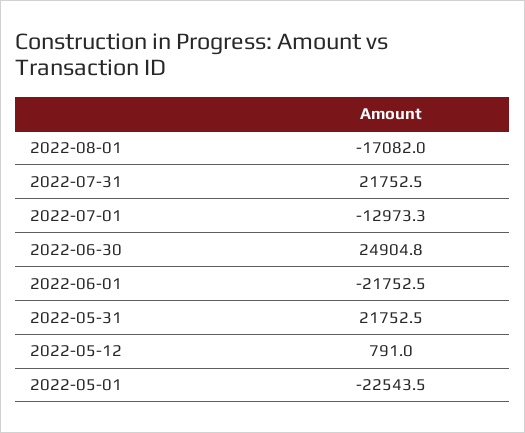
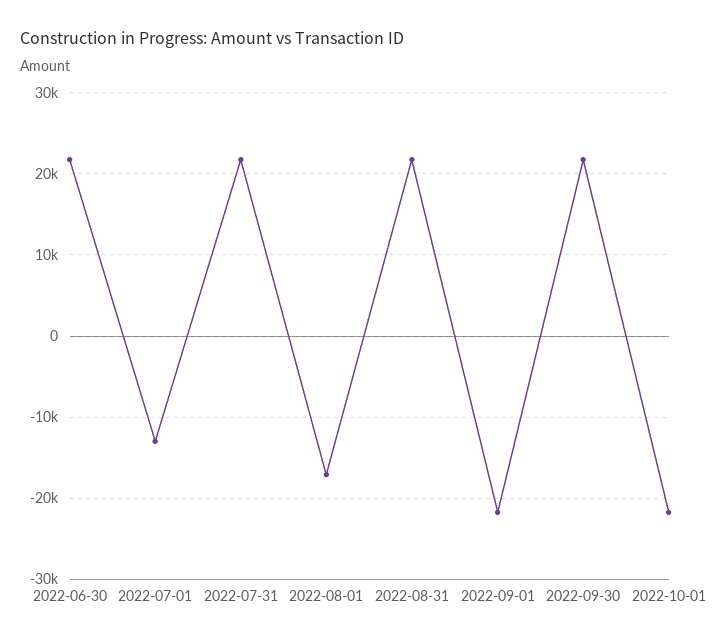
2022-06-30: 24904.8 -> 22000
2022-06-01: -21752.5 -> none
2022-05-31: 21752.5 -> none
2022-05-12: 791 -> none
2022-05-01: -22543.5 -> none
2022-08-31: none -> 22000
2022-09-01: none -> -22000
2022-09-30: none -> 22000
2022-10-01: none -> -22000

